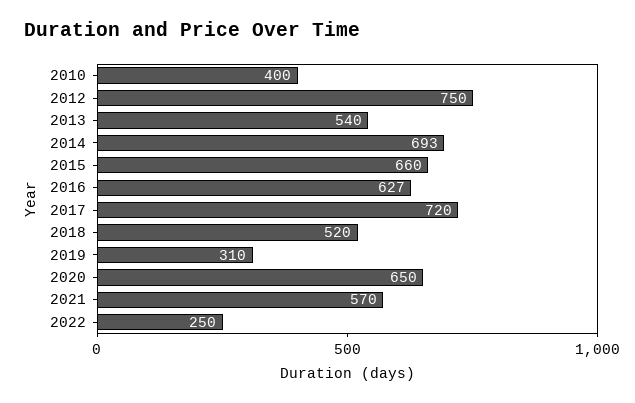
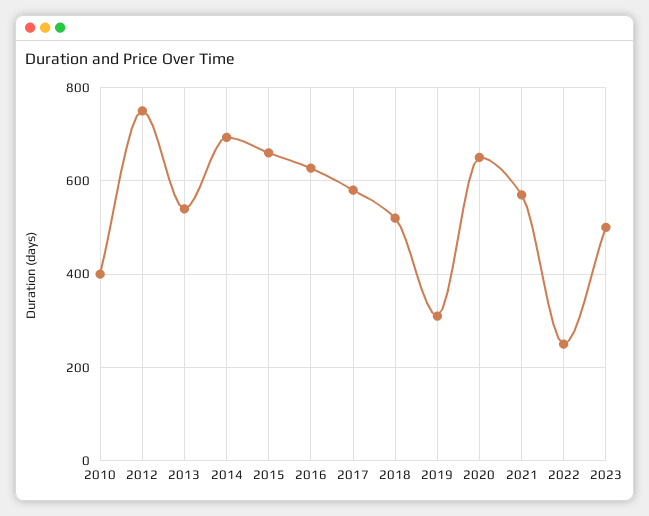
2017: 720 -> 580
2023: none -> 500

